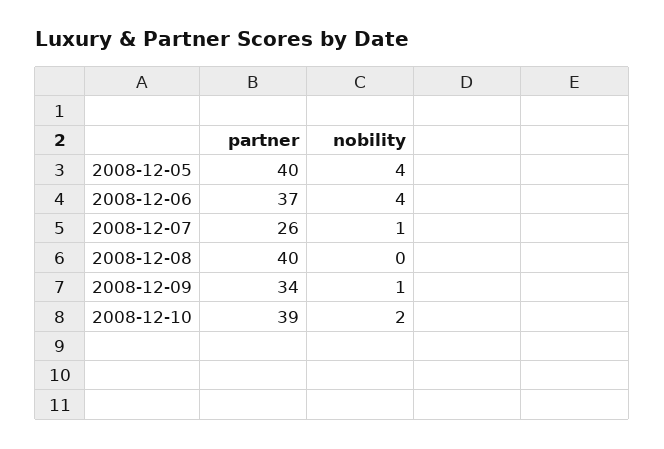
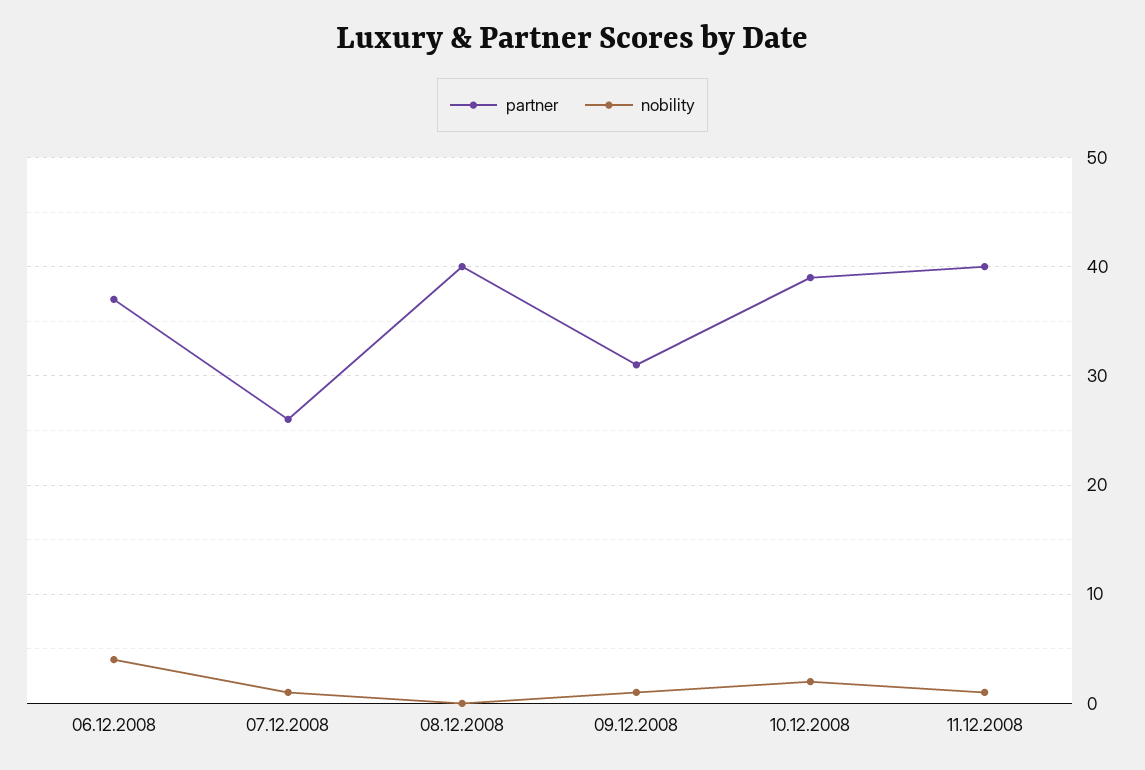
partner, 2008-12-05: 40 -> none
nobility, 2008-12-05: 4 -> none
partner, 2008-12-09: 34 -> 31
partner, 11.12.2008: none -> 40
nobility, 11.12.2008: none -> 1

